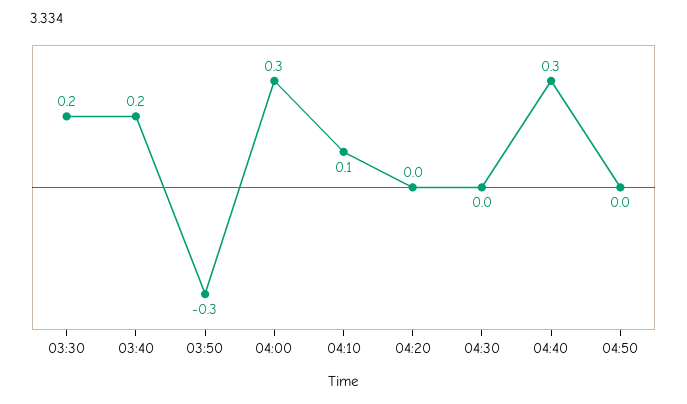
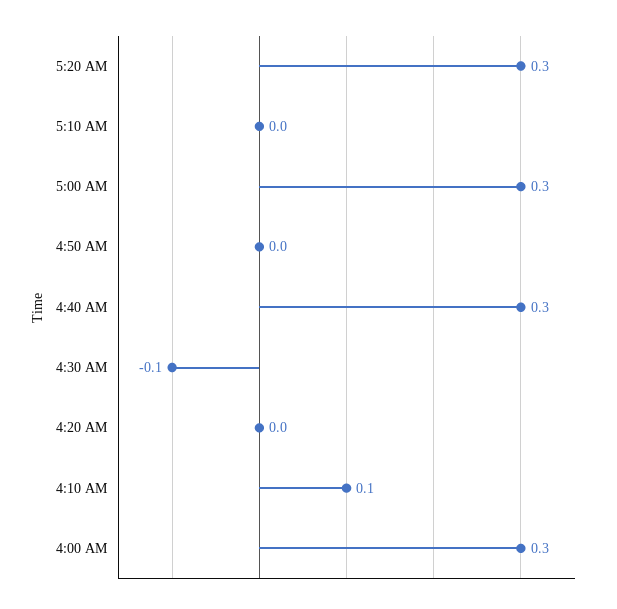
03:30: 0.2 -> none
03:40: 0.2 -> none
03:50: -0.3 -> none
04:30: 0 -> -0.1
5:20 AM: none -> 0.3
5:10 AM: none -> 0
5:00 AM: none -> 0.3

